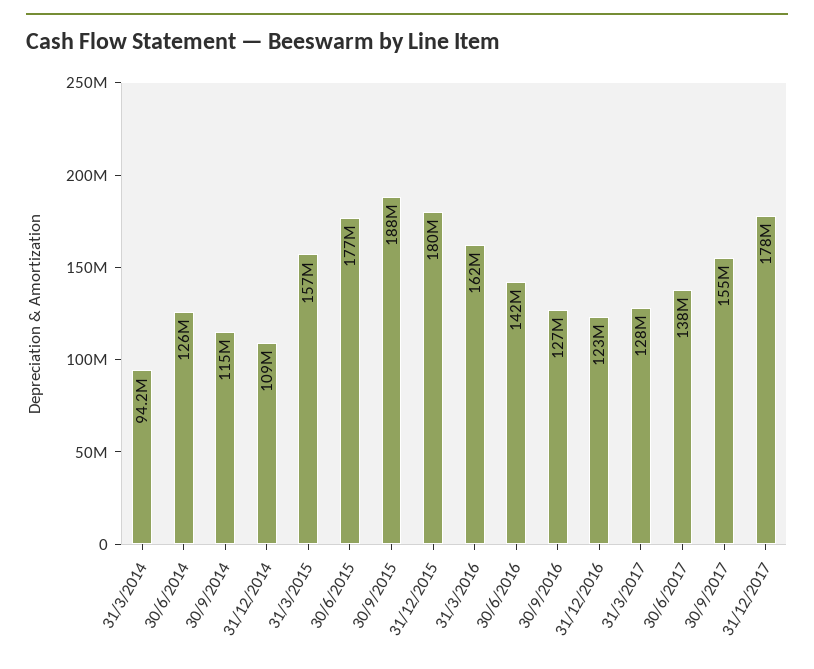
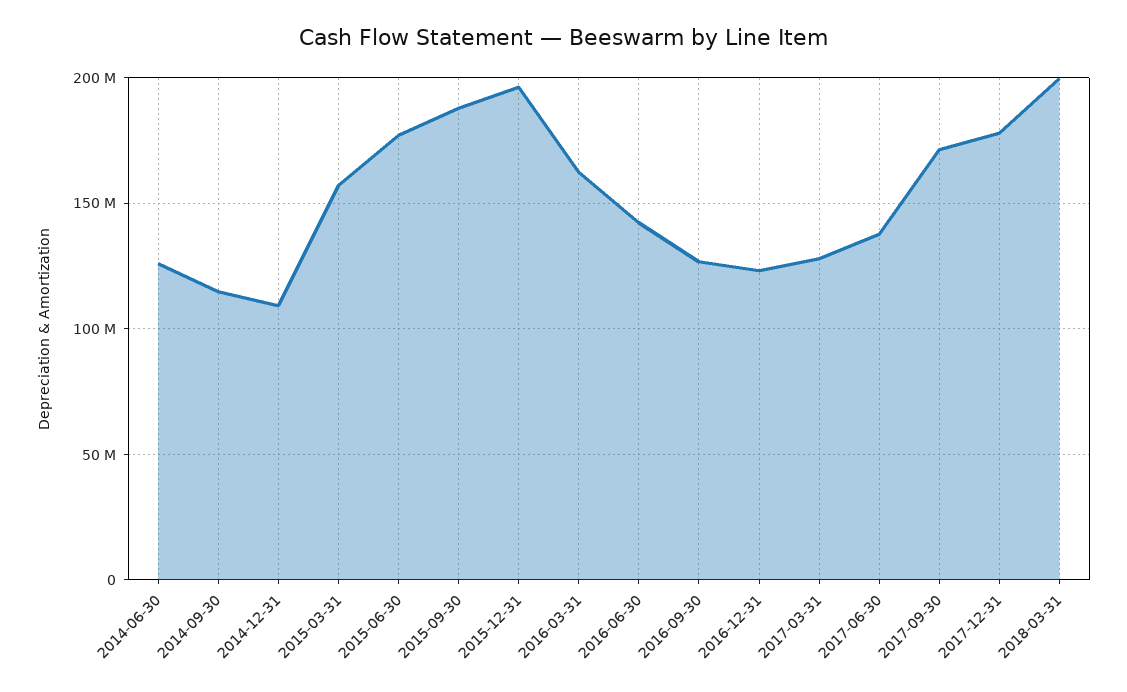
31/3/2014: 94200000 -> none
31/12/2015: 180000000 -> 195000000
30/9/2017: 155000000 -> 170000000
2018-03-31: none -> 200000000

